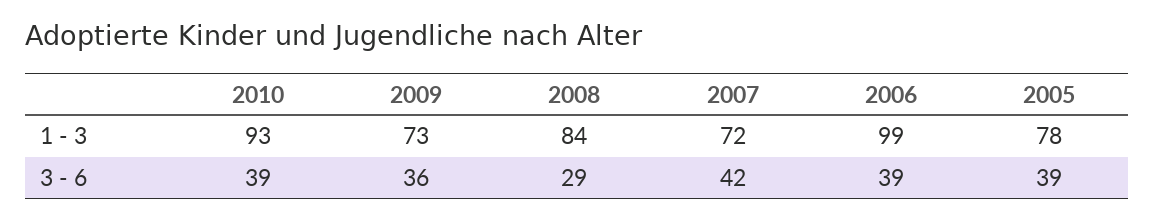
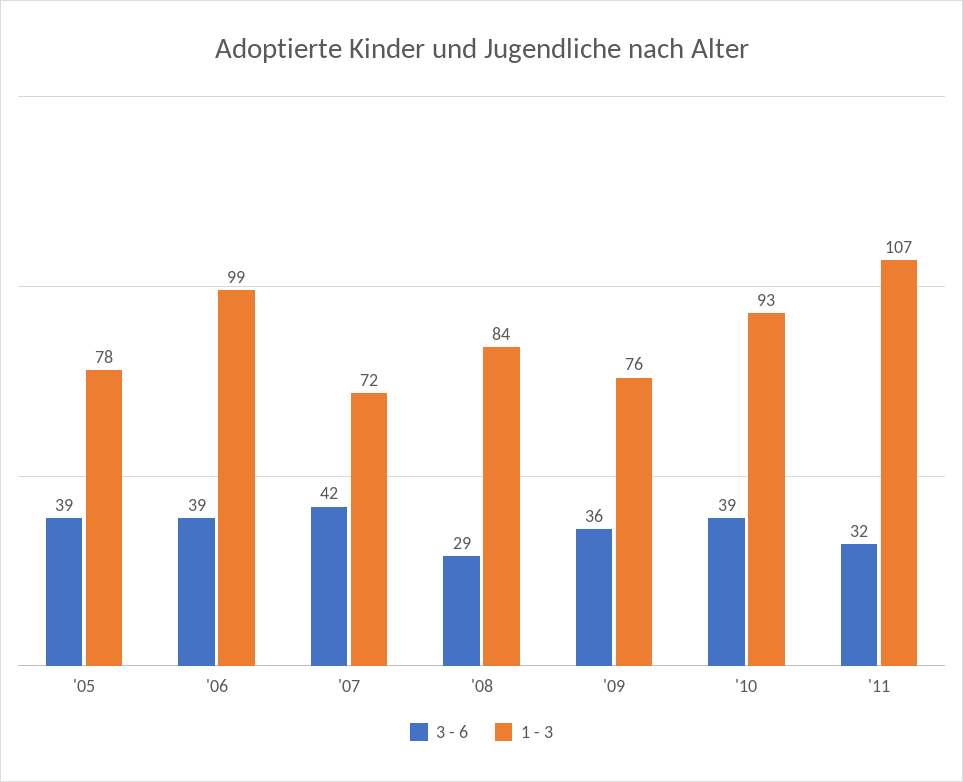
1 - 3, 2009: 73 -> 76
3 - 6, '11: none -> 32
1 - 3, '11: none -> 107

